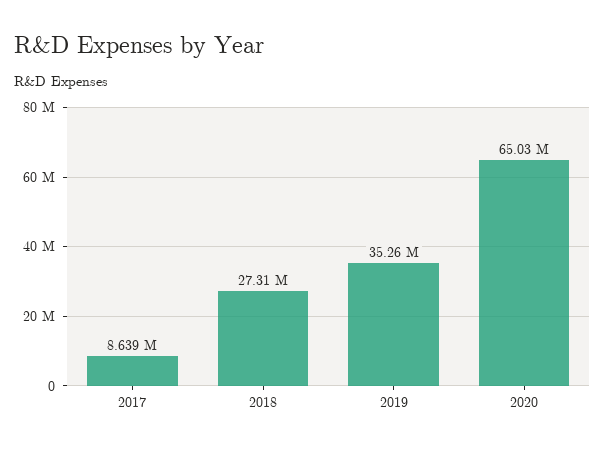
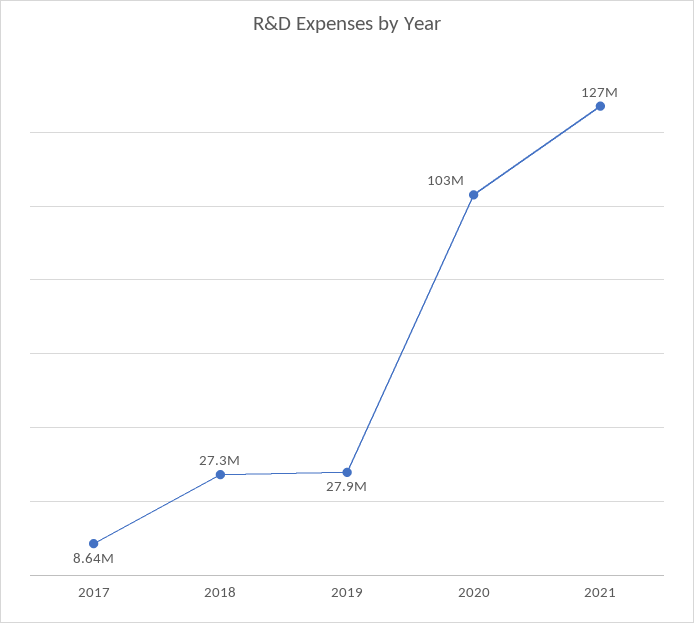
2019: 35260000 -> 27900000
2020: 65030000 -> 103000000
2021: none -> 127000000

